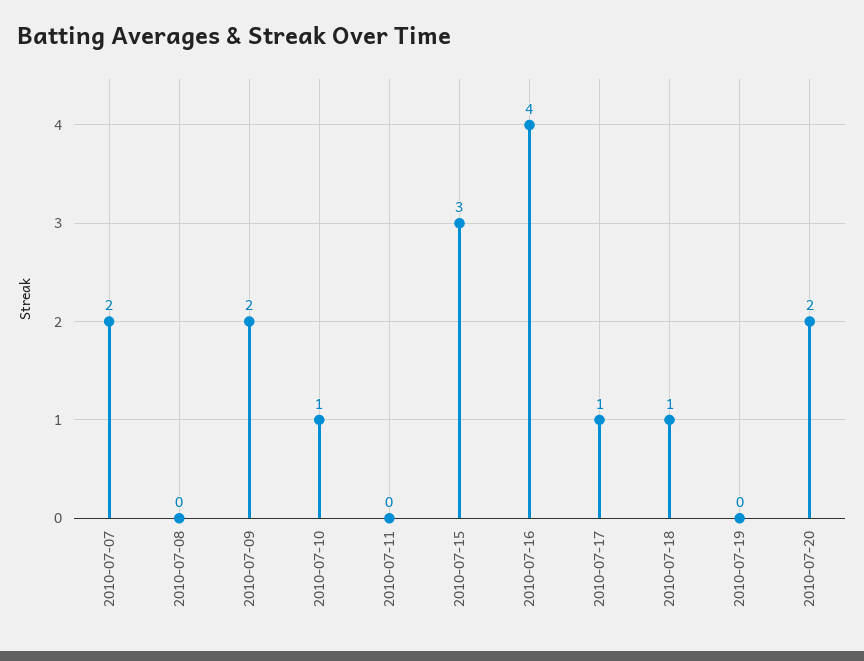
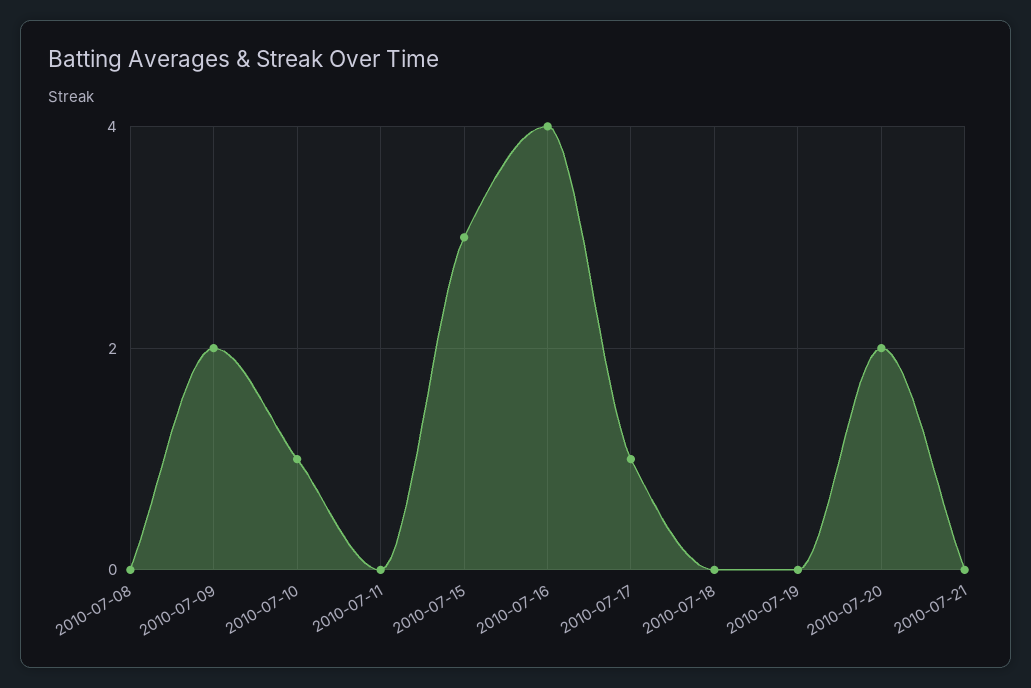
2010-07-07: 2 -> none
2010-07-18: 1 -> 0
2010-07-21: none -> 0

